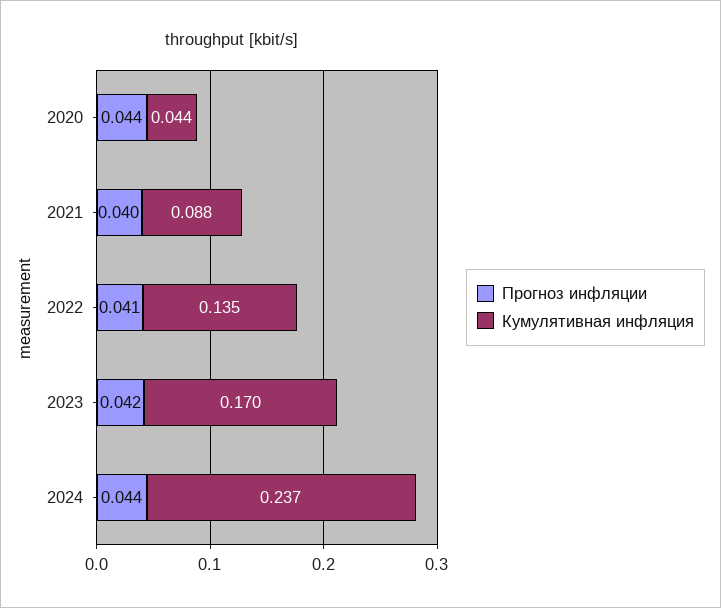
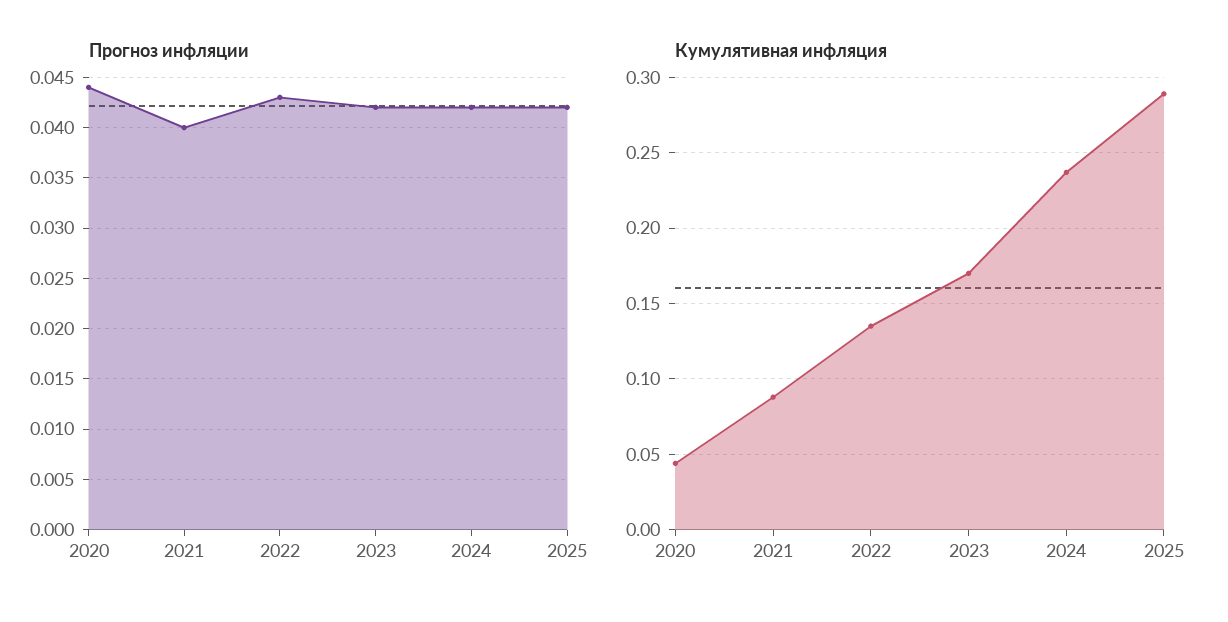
Прогноз инфляции, 2022: 0.041 -> 0.043
Прогноз инфляции, 2024: 0.044 -> 0.042
Прогноз инфляции, 2025: none -> 0.042
Кумулятивная инфляция, 2025: none -> 0.29

